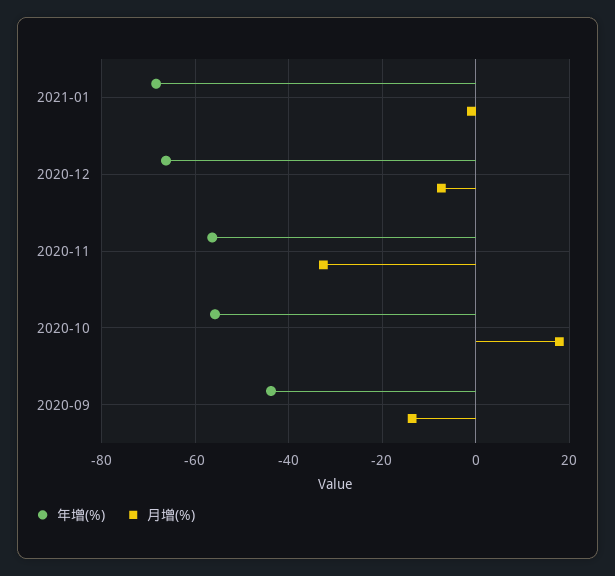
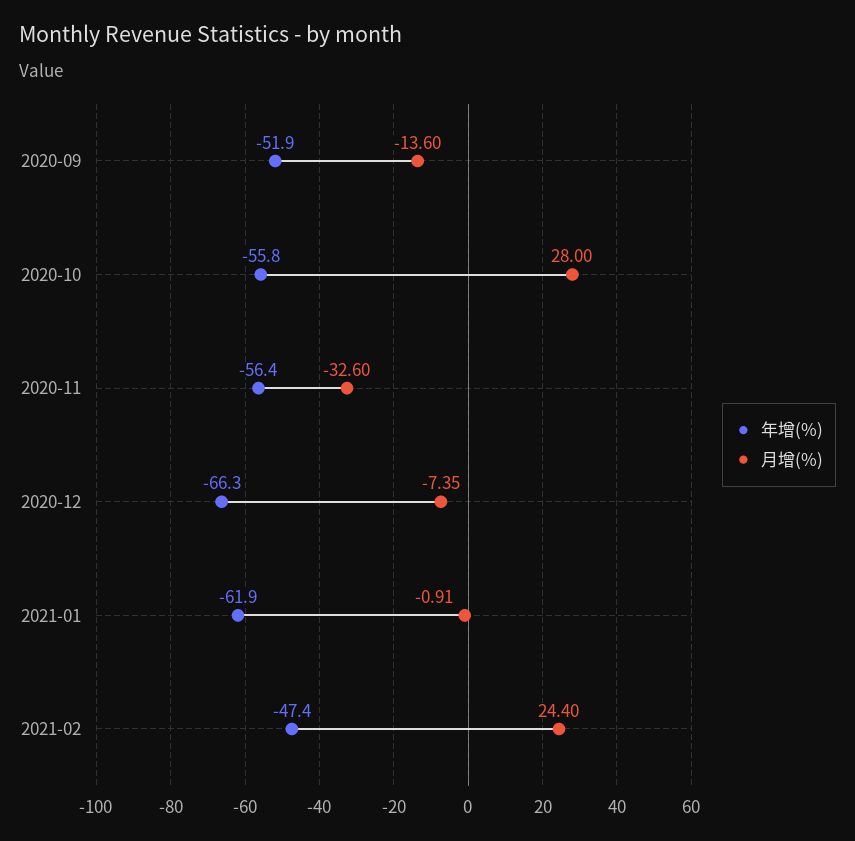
年增(%), 2021-01: -68 -> -61.9
月增(%), 2020-10: 18 -> 28
年增(%), 2020-09: -44 -> -51.9
年增(%), 2021-02: none -> -47.4
月增(%), 2021-02: none -> 24.4

